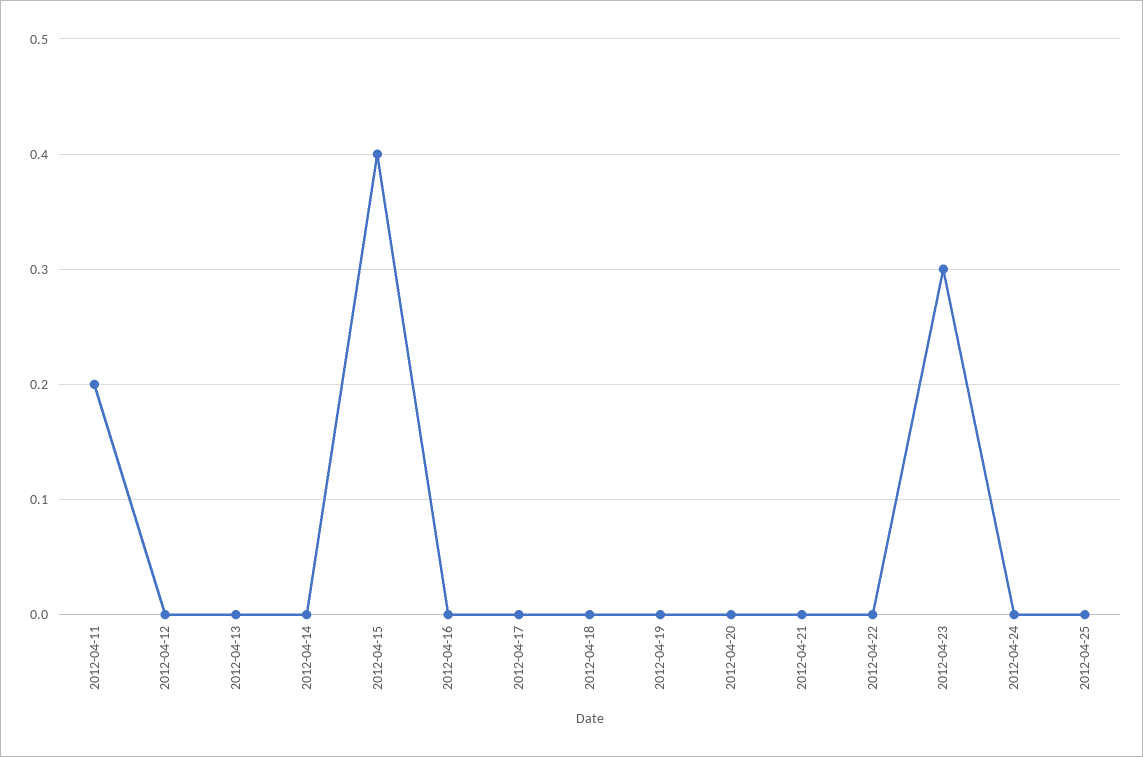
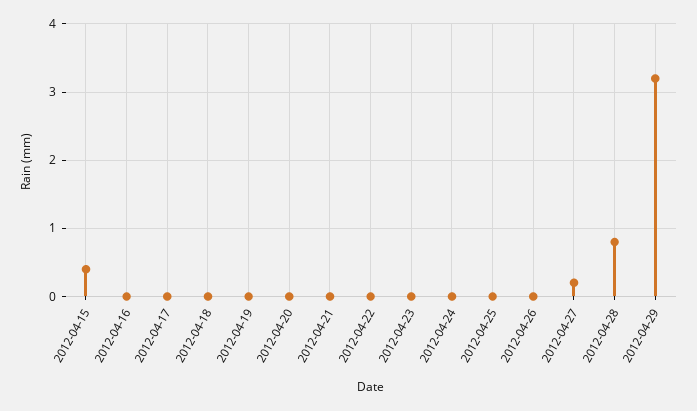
2012-04-11: 0.2 -> none
2012-04-12: 0 -> none
2012-04-13: 0 -> none
2012-04-14: 0 -> none
2012-04-23: 0.3 -> 0
2012-04-26: none -> 0
2012-04-27: none -> 0.2
2012-04-28: none -> 0.8
2012-04-29: none -> 3.2

